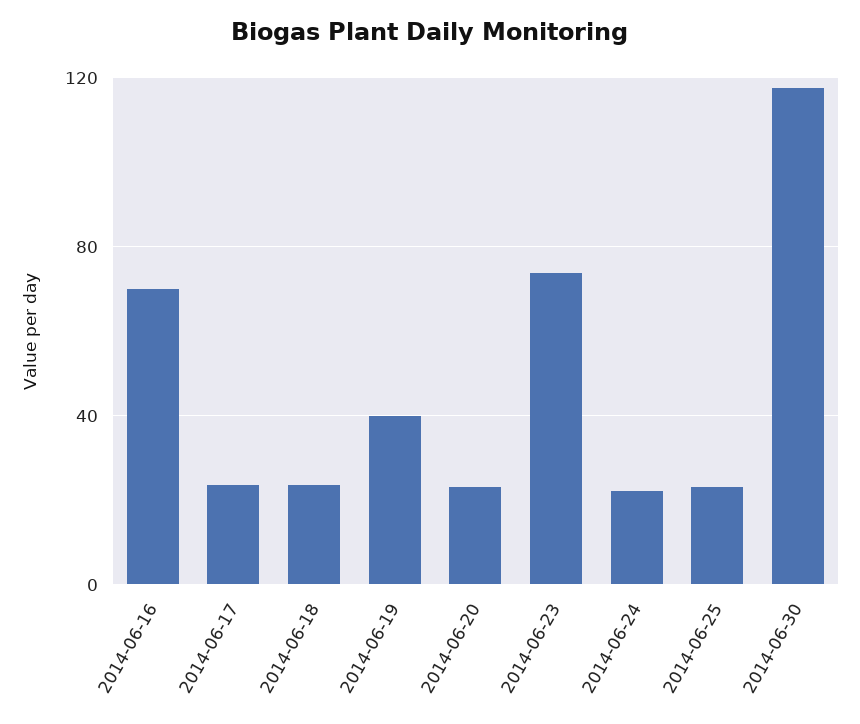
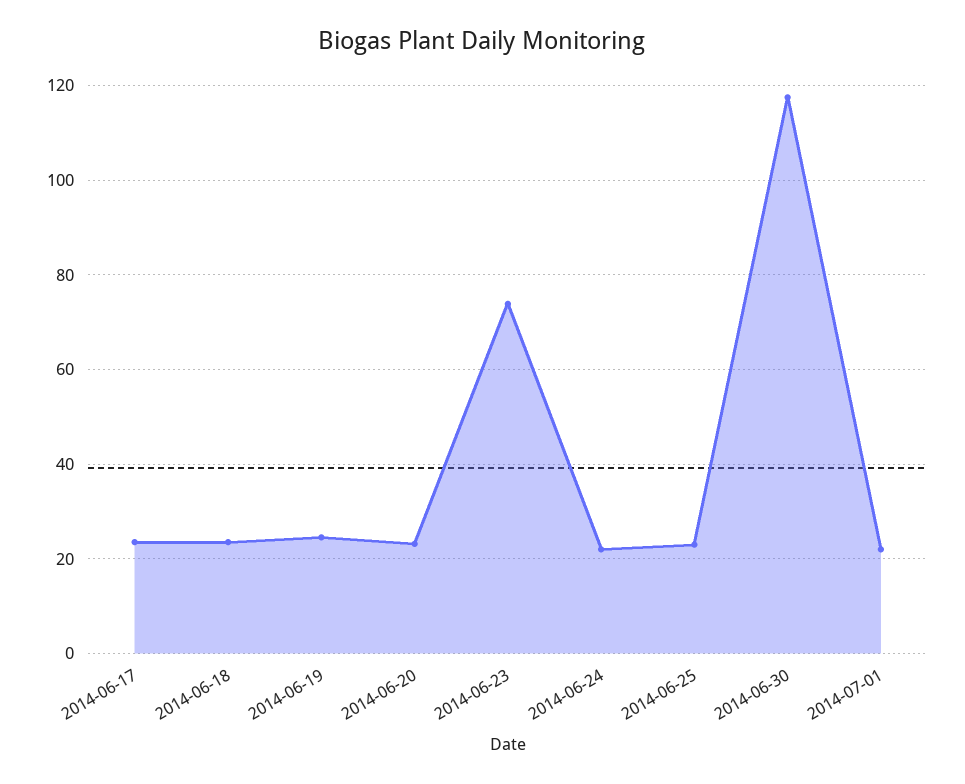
2014-06-16: 70 -> none
2014-06-19: 40 -> 24
2014-07-01: none -> 22

